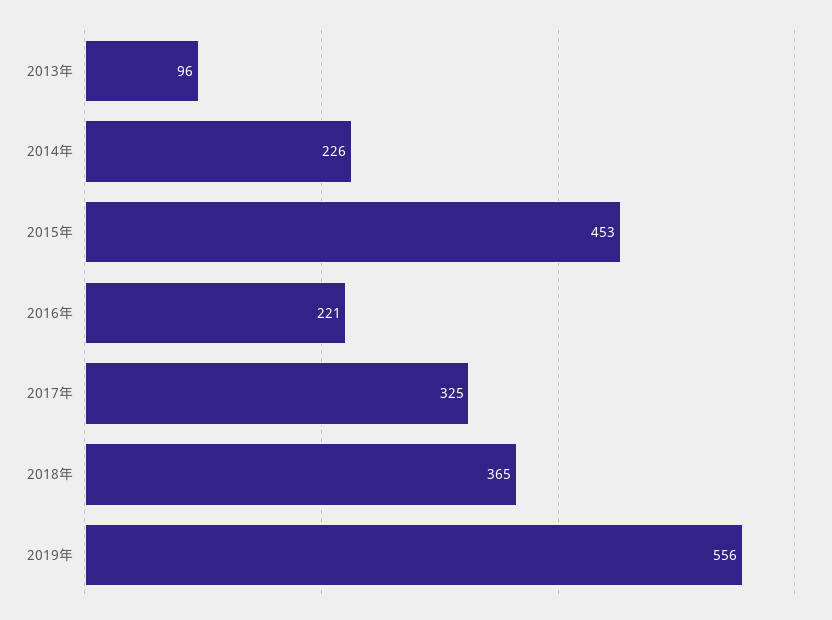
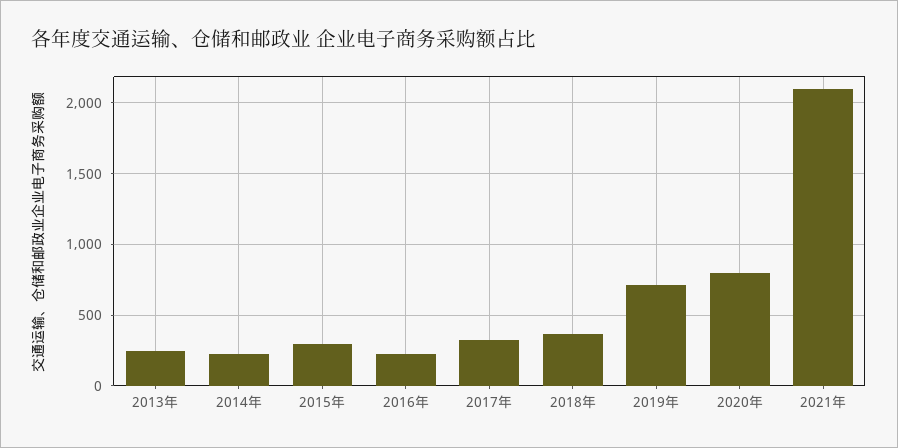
2013年: 96 -> 250
2015年: 453 -> 300
2019年: 556 -> 700
2020年: none -> 800
2021年: none -> 2100

